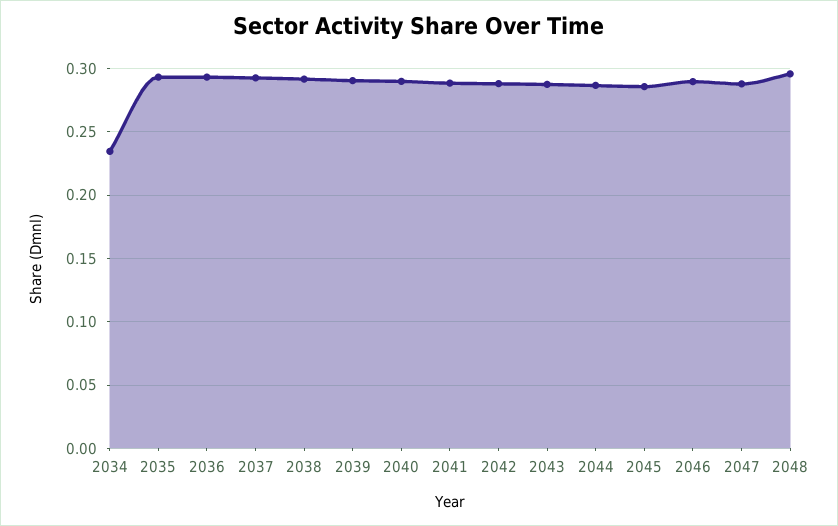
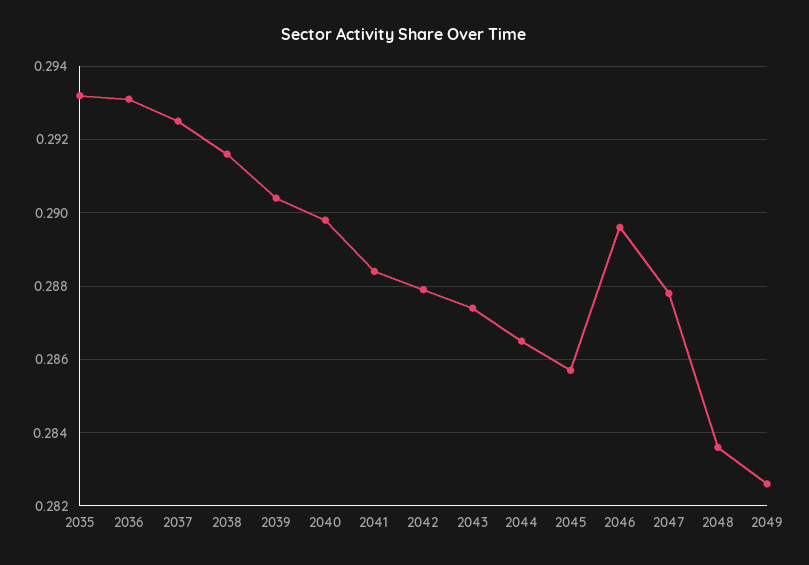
2034: 0.235 -> none
2048: 0.295 -> 0.2835
2049: none -> 0.2825

